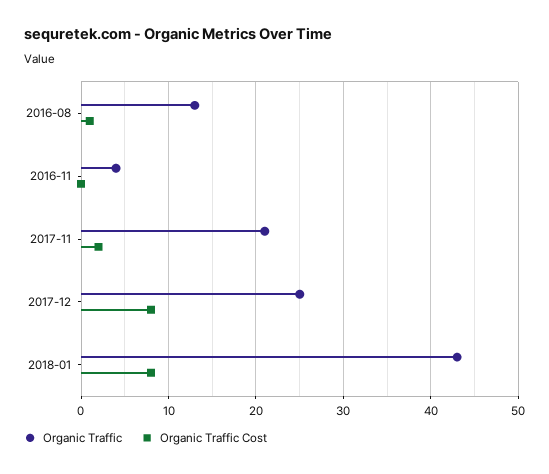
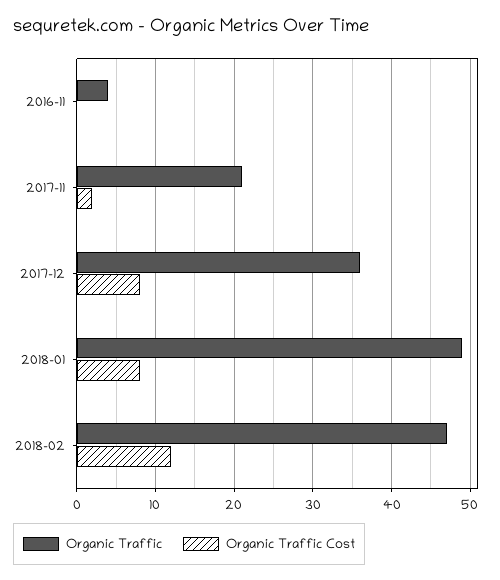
Organic Traffic, 2016-08: 13 -> none
Organic Traffic Cost, 2016-08: 1 -> none
Organic Traffic, 2017-12: 25 -> 36
Organic Traffic, 2018-01: 43 -> 49
Organic Traffic, 2018-02: none -> 47
Organic Traffic Cost, 2018-02: none -> 12

